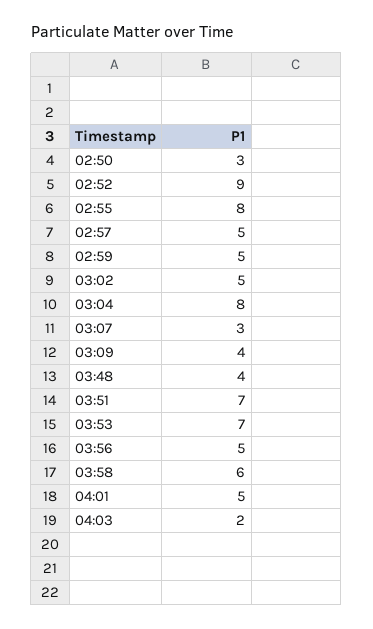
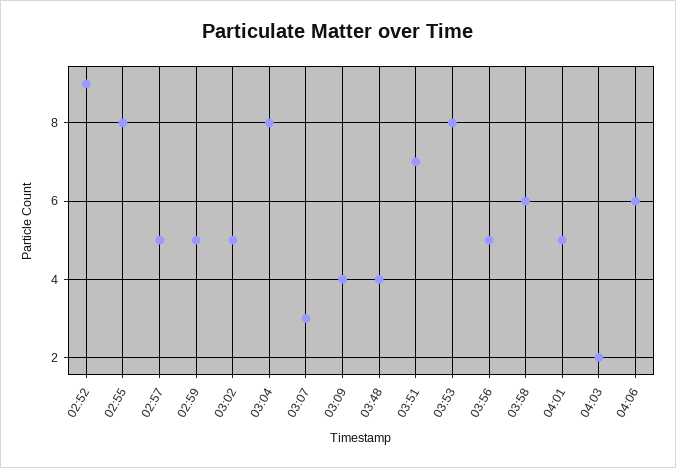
02:50: 3 -> none
03:53: 7 -> 8
04:06: none -> 6

